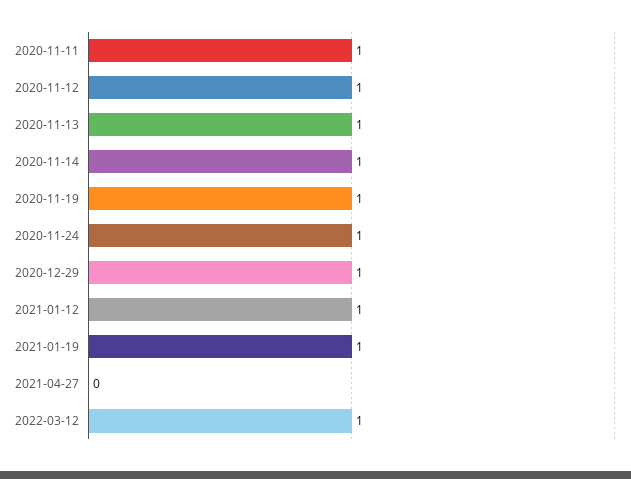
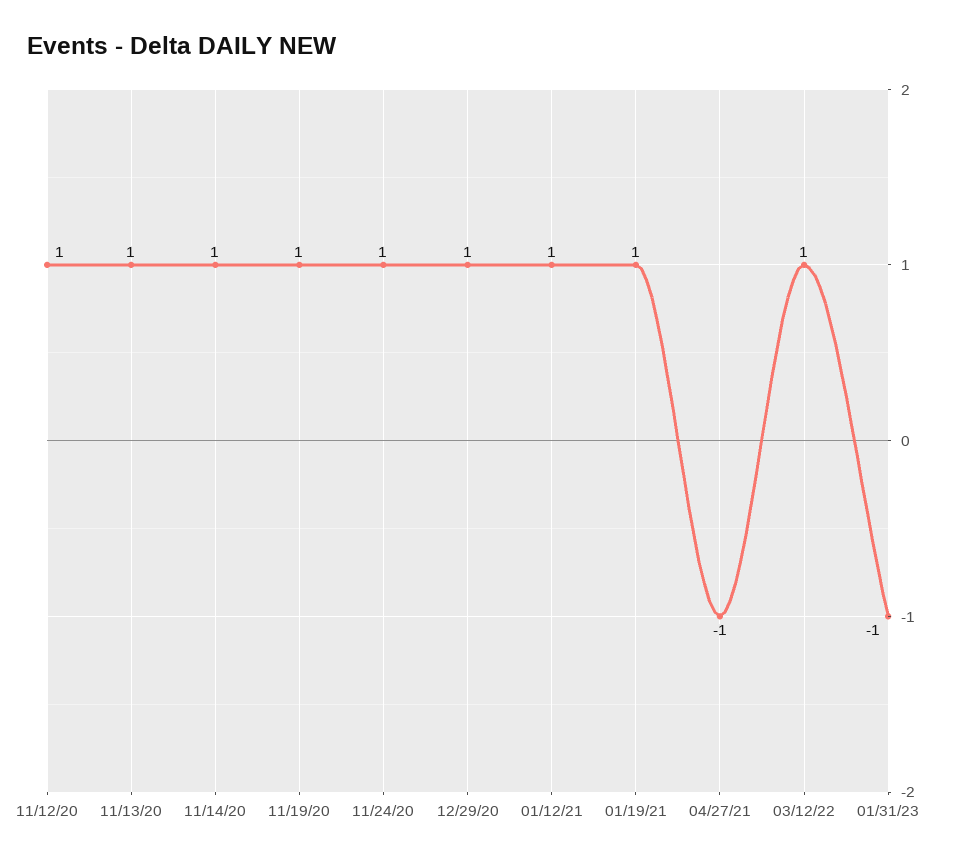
2020-11-11: 1 -> none
2021-04-27: 0 -> -1
01/31/23: none -> -1

